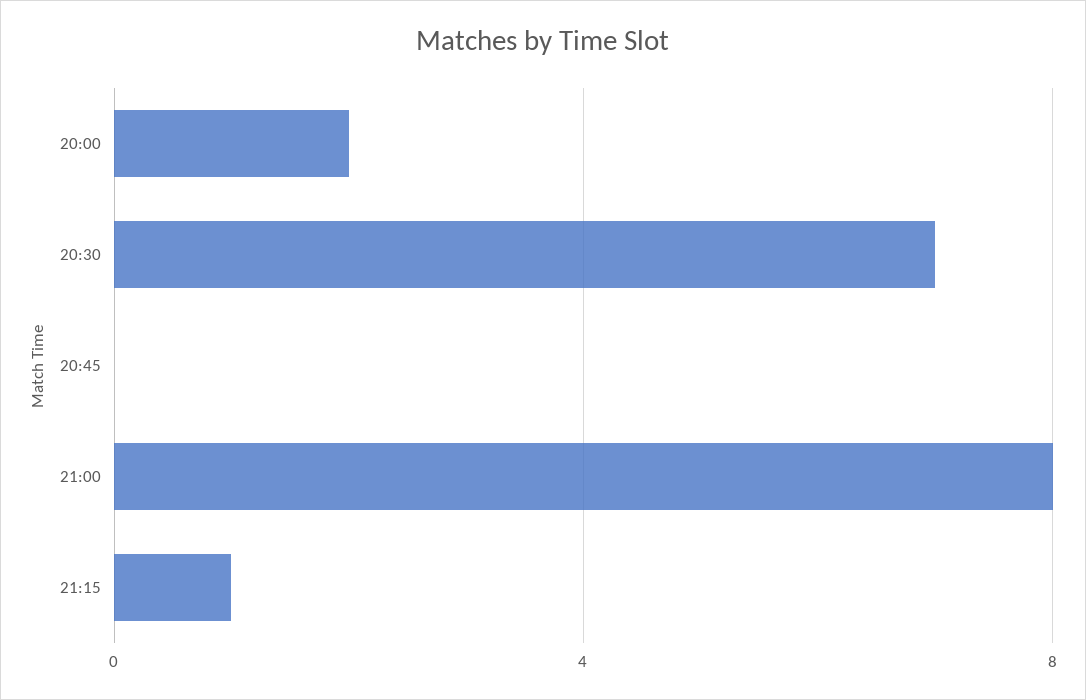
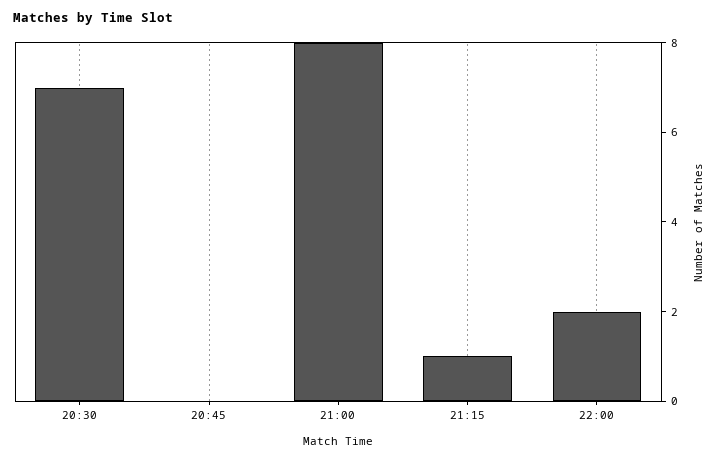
20:00: 2 -> none
22:00: none -> 2

